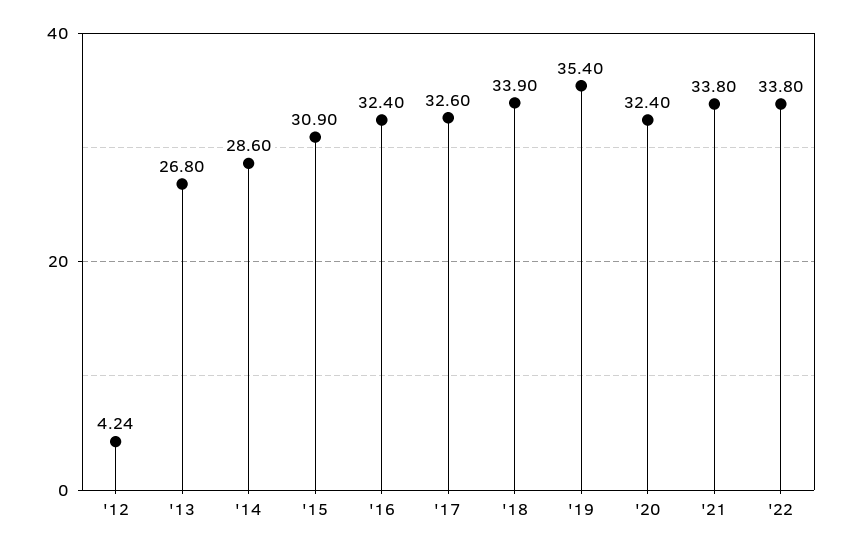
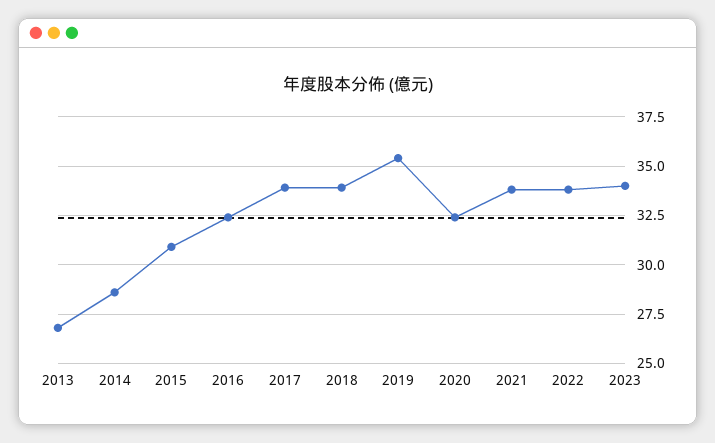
'12: 4.24 -> none
'17: 32.6 -> 34
2023: none -> 34

